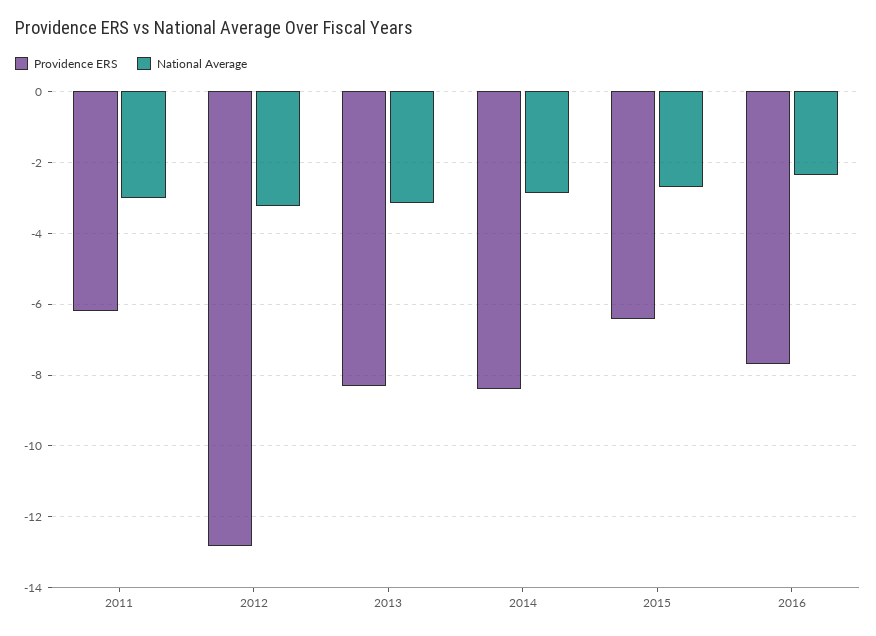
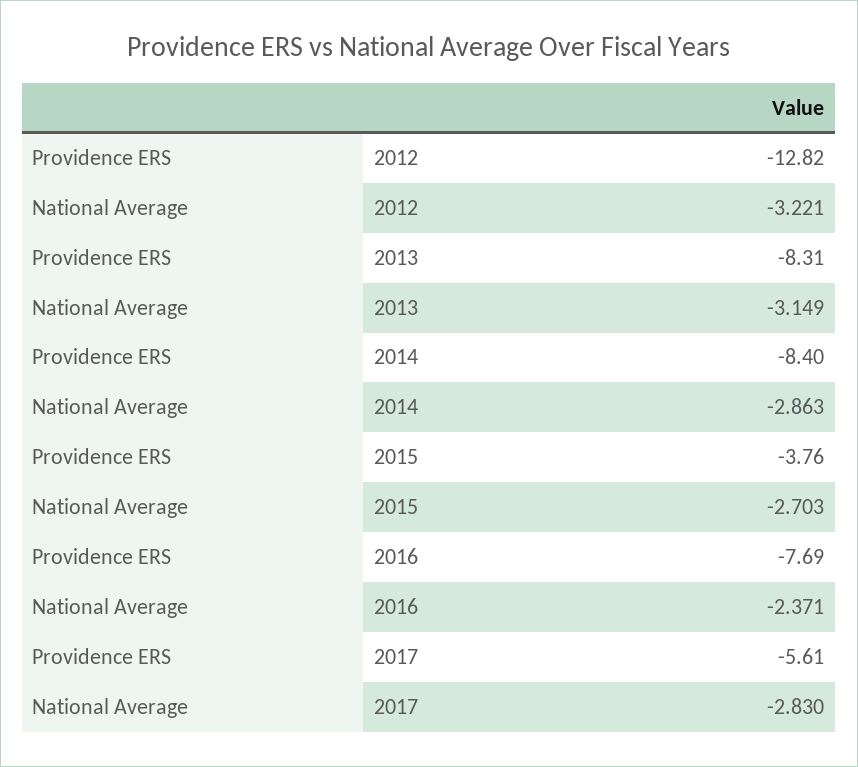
Providence ERS, 2011: -6.2 -> none
National Average, 2011: -3 -> none
Providence ERS, 2015: -6.4 -> -3.76
Providence ERS, 2017: none -> -5.61
National Average, 2017: none -> -2.83

